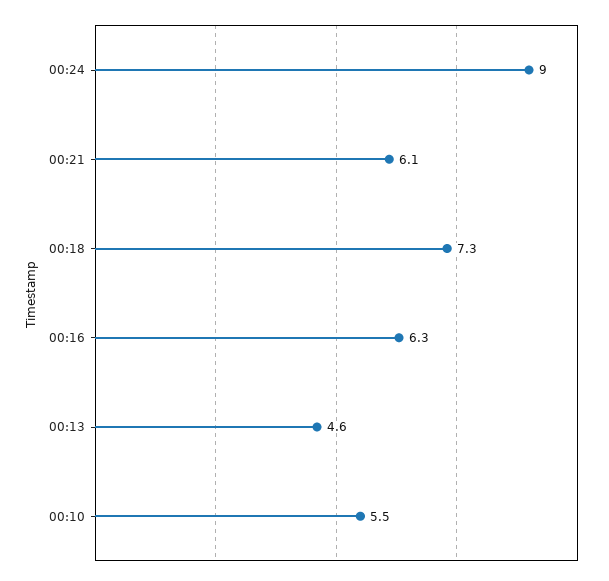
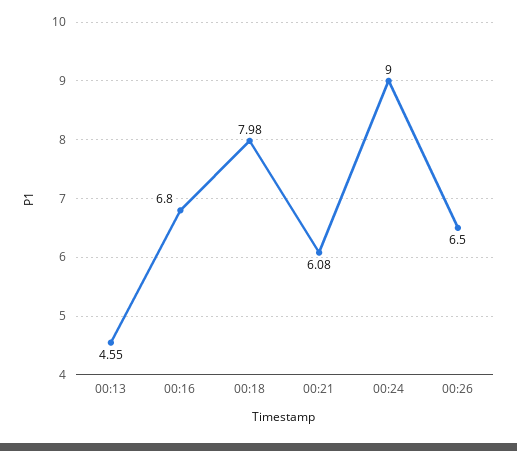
00:18: 7.3 -> 7.98
00:16: 6.3 -> 6.8
00:10: 5.5 -> none
00:26: none -> 6.5

